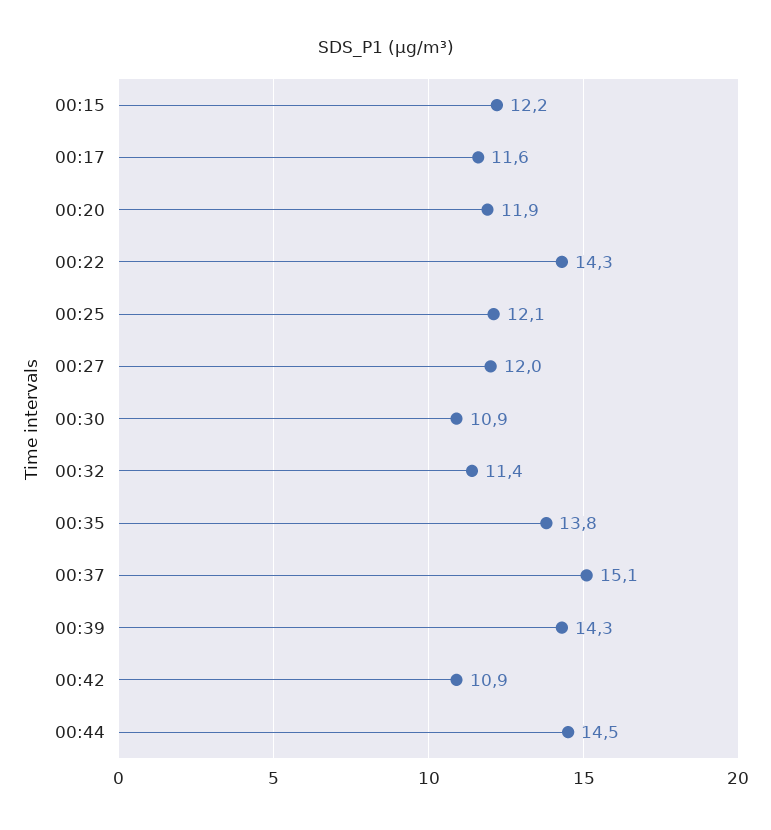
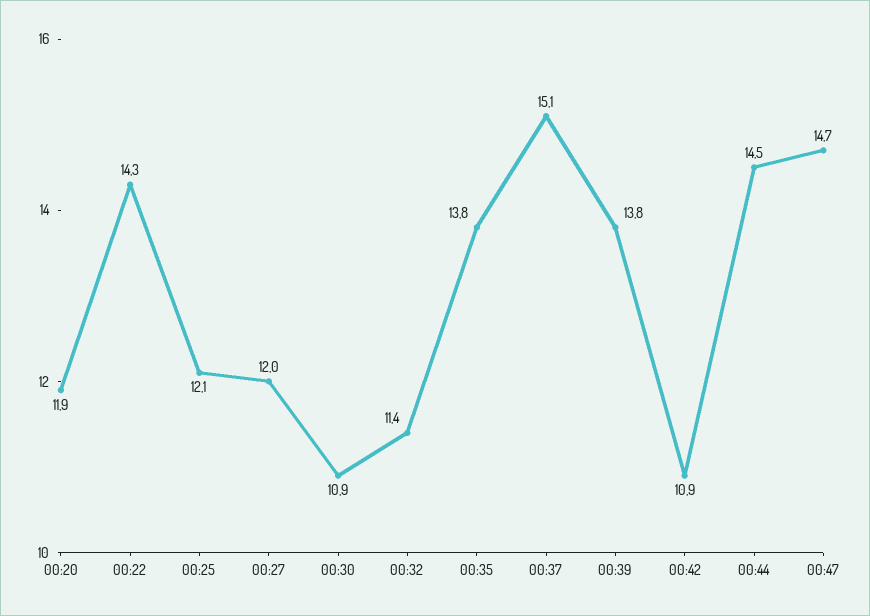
00:15: 12.2 -> none
00:17: 11.6 -> none
00:39: 14.3 -> 13.8
00:47: none -> 14.7

